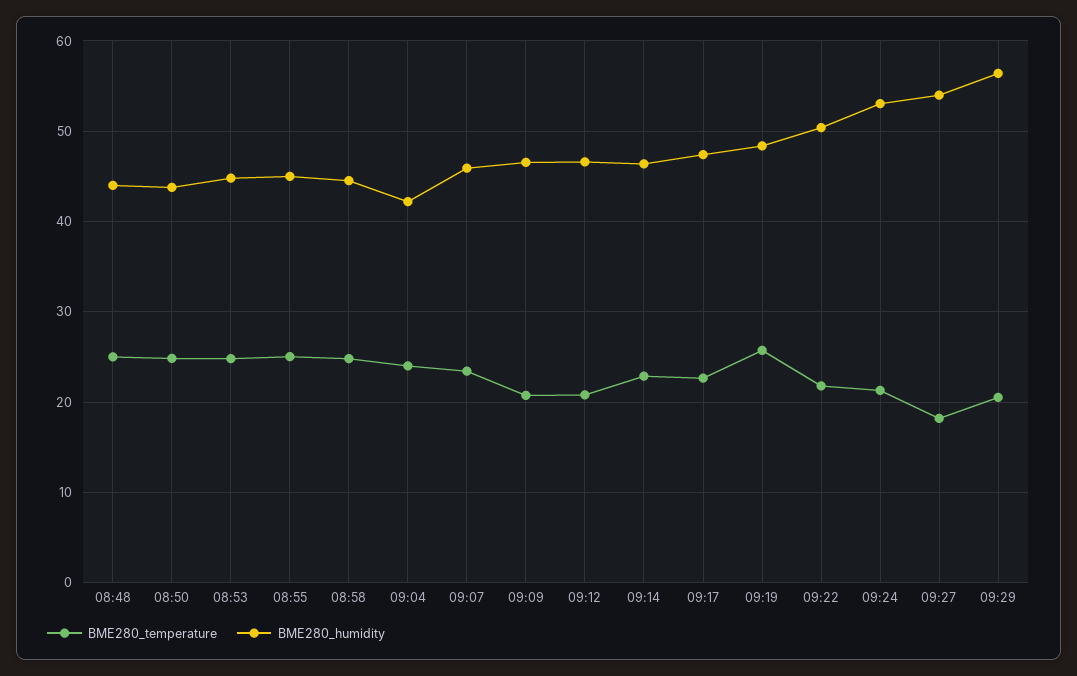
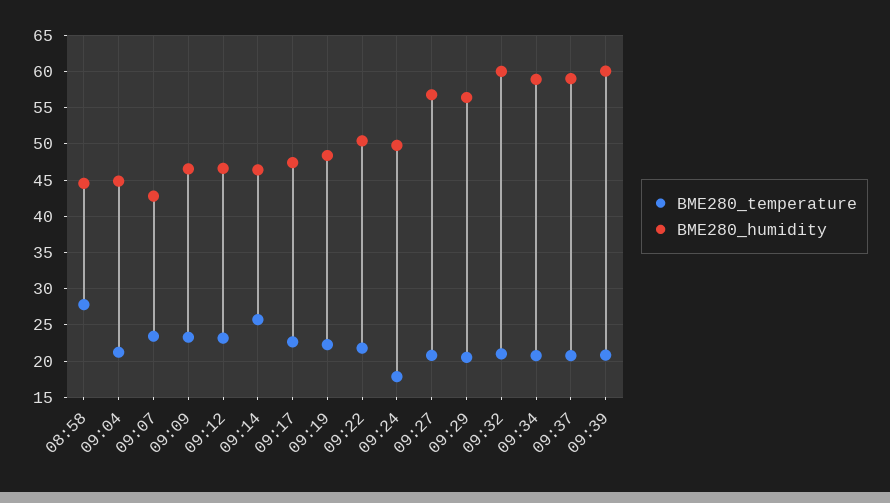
BME280_temperature, 08:48: 25 -> none
BME280_humidity, 08:48: 44 -> none
BME280_temperature, 08:50: 25 -> none
BME280_humidity, 08:50: 44 -> none
BME280_temperature, 08:53: 25 -> none
BME280_humidity, 08:53: 45 -> none
BME280_temperature, 08:55: 25 -> none
BME280_humidity, 08:55: 45 -> none
BME280_temperature, 08:58: 25 -> 28
BME280_temperature, 09:04: 24 -> 21
BME280_humidity, 09:04: 42 -> 45
BME280_humidity, 09:07: 46 -> 43
BME280_temperature, 09:09: 21 -> 23
BME280_temperature, 09:12: 21 -> 23
BME280_temperature, 09:14: 23 -> 26
BME280_temperature, 09:19: 26 -> 22
BME280_temperature, 09:24: 21 -> 18
BME280_humidity, 09:24: 53 -> 50
BME280_temperature, 09:27: 18 -> 21
BME280_humidity, 09:27: 54 -> 57
BME280_temperature, 09:32: none -> 21
BME280_humidity, 09:32: none -> 60
BME280_temperature, 09:34: none -> 21
BME280_humidity, 09:34: none -> 59
BME280_temperature, 09:37: none -> 21
BME280_humidity, 09:37: none -> 59
BME280_temperature, 09:39: none -> 21
BME280_humidity, 09:39: none -> 60

